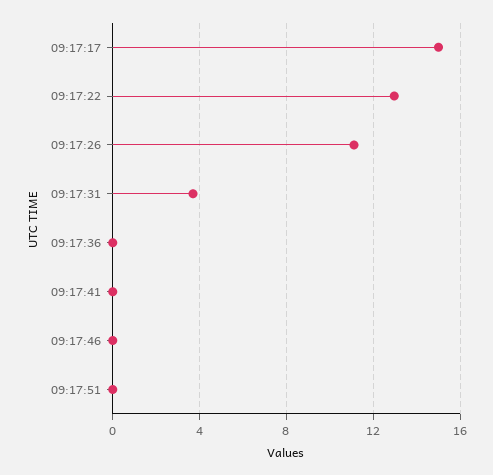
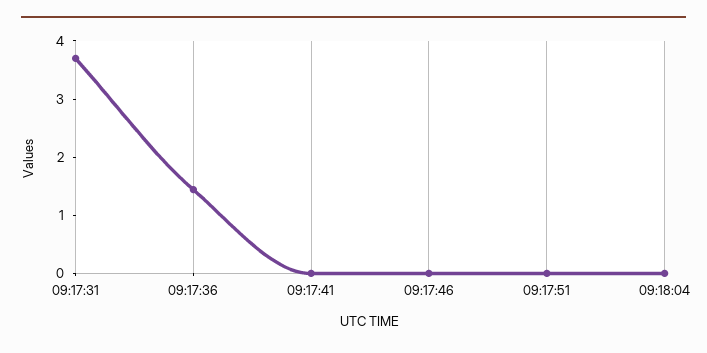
09:17:17: 15 -> none
09:17:22: 13 -> none
09:17:26: 11 -> none
09:17:36: 0 -> 1.4
09:18:04: none -> 0

